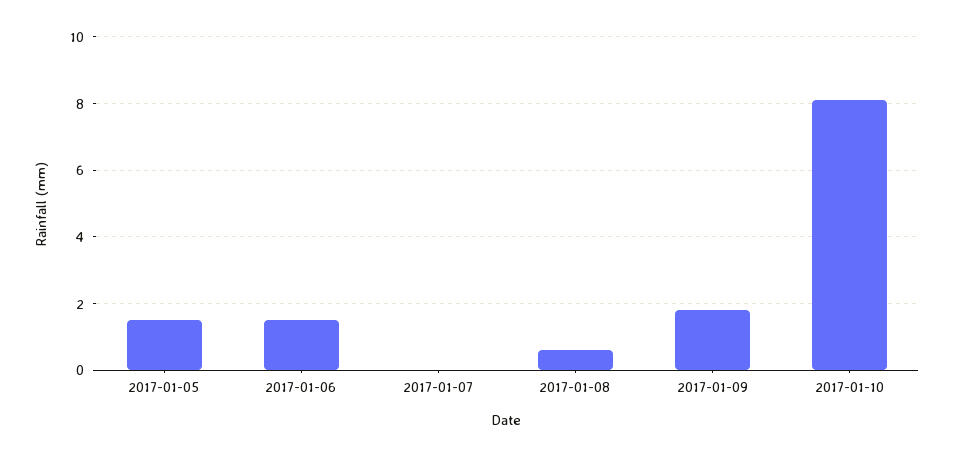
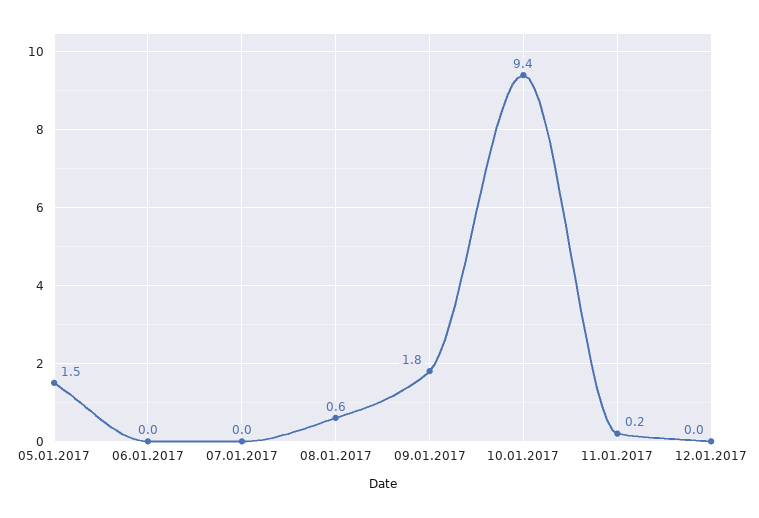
2017-01-06: 1.5 -> 0
2017-01-10: 8 -> 9.4
11.01.2017: none -> 0.2
12.01.2017: none -> 0

